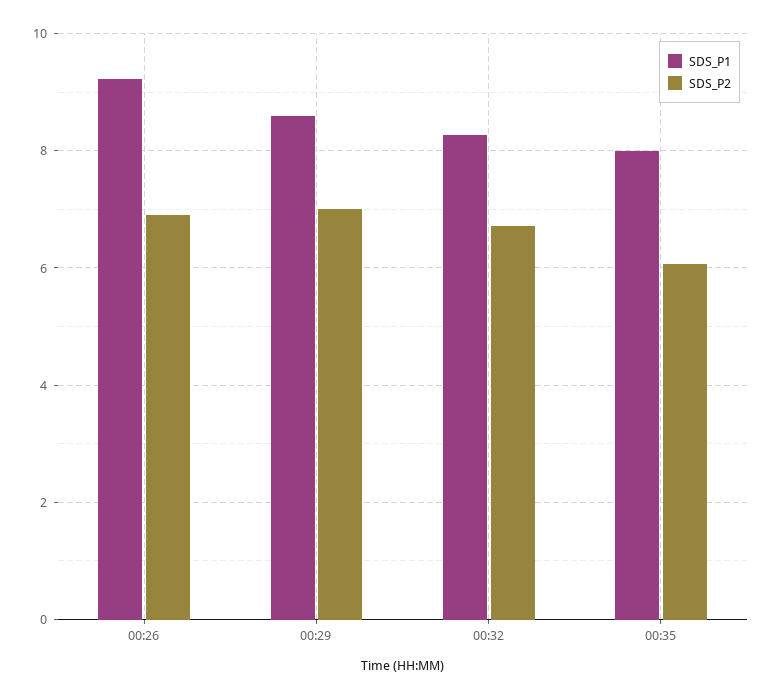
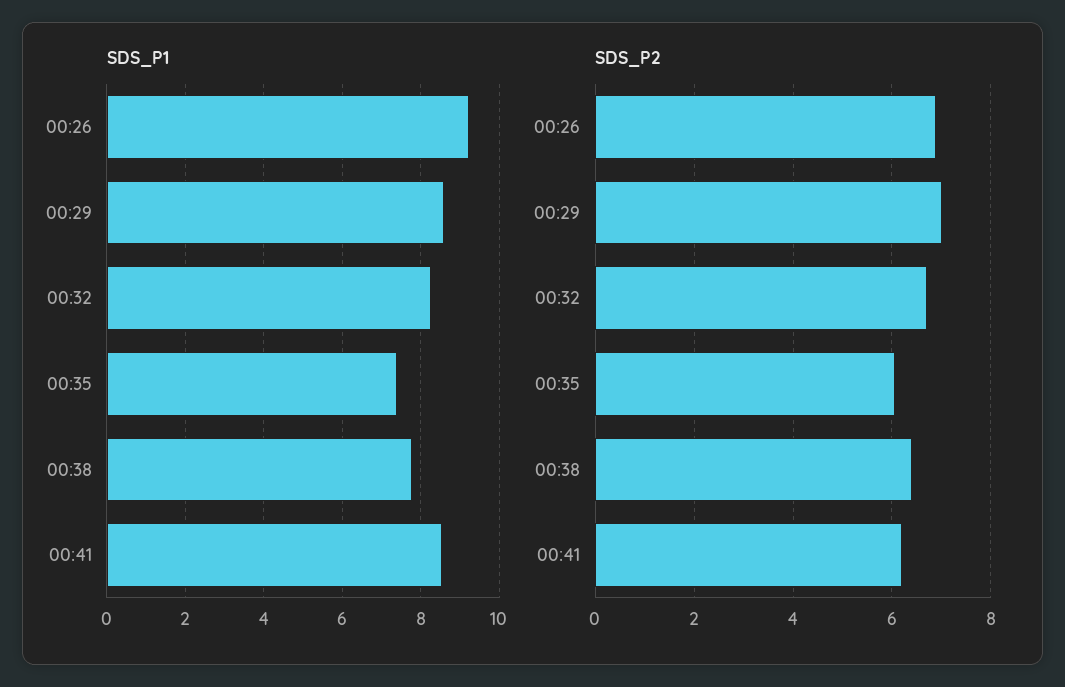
SDS_P1, 00:35: 8 -> 7.4
SDS_P1, 00:38: none -> 7.8
SDS_P1, 00:41: none -> 8.6
SDS_P2, 00:38: none -> 6.4
SDS_P2, 00:41: none -> 6.2

